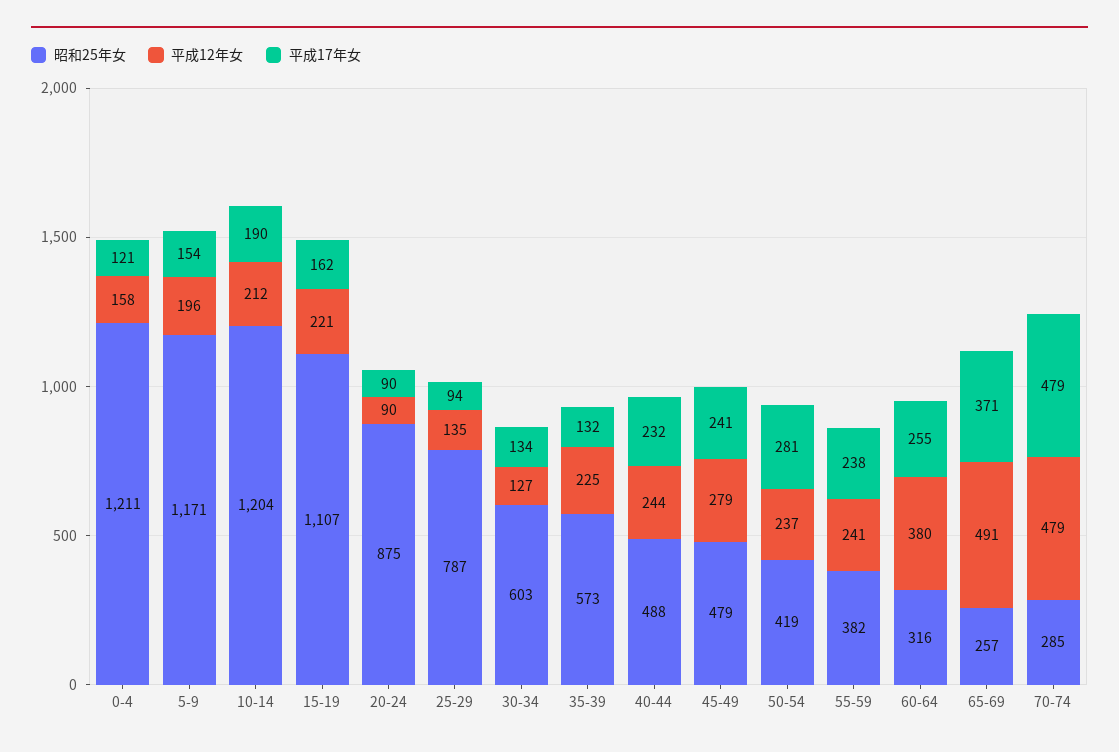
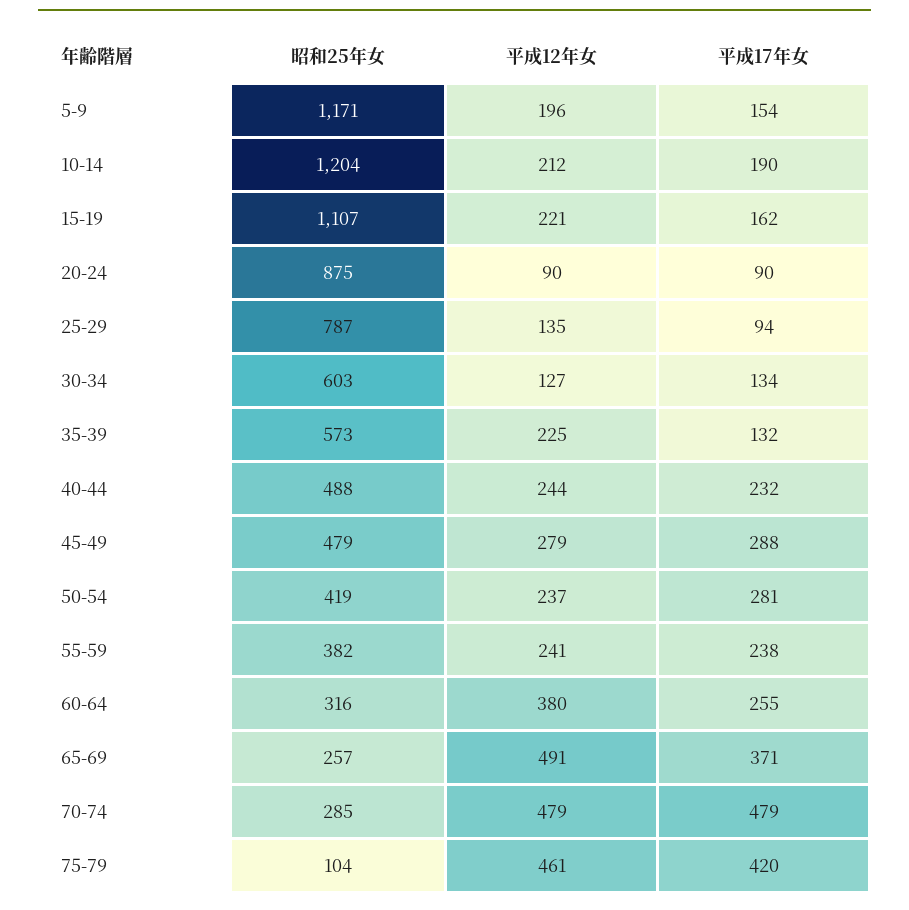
昭和25年女, 0-4: 1211 -> none
平成12年女, 0-4: 158 -> none
平成17年女, 0-4: 121 -> none
平成17年女, 45-49: 241 -> 288
昭和25年女, 75-79: none -> 104
平成12年女, 75-79: none -> 461
平成17年女, 75-79: none -> 420

